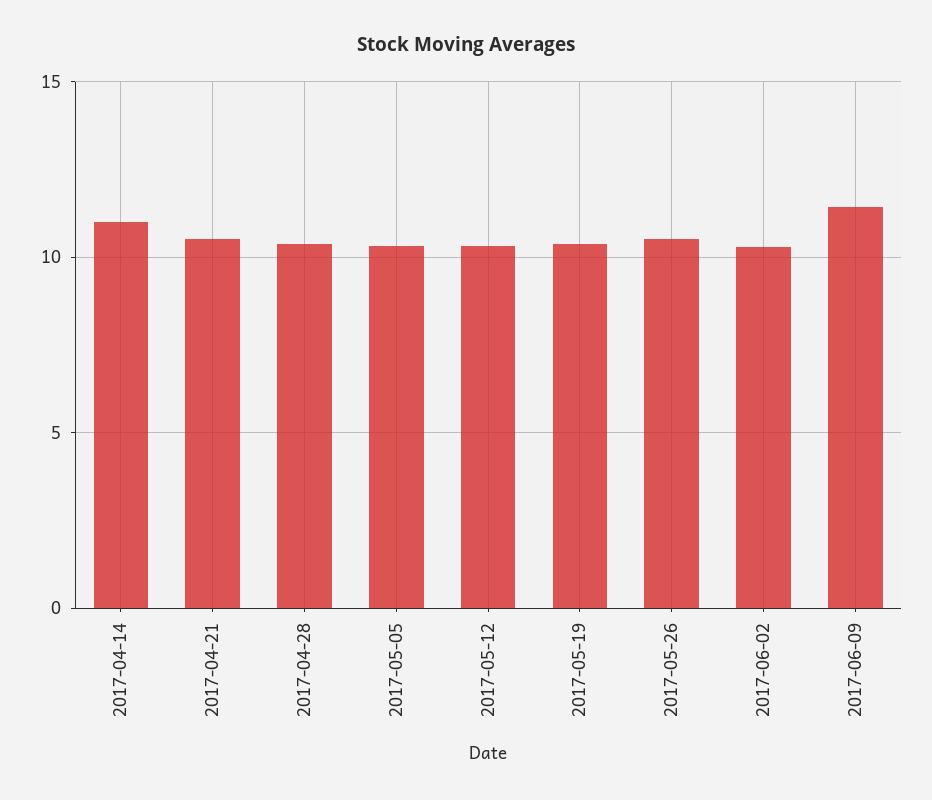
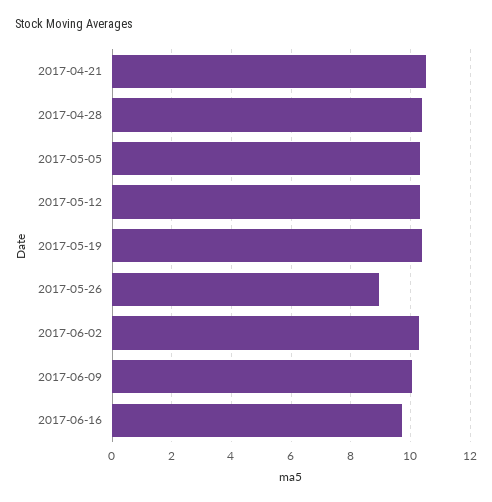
2017-04-14: 11 -> none
2017-05-26: 10.5 -> 9
2017-06-09: 11.5 -> 10
2017-06-16: none -> 9.75

